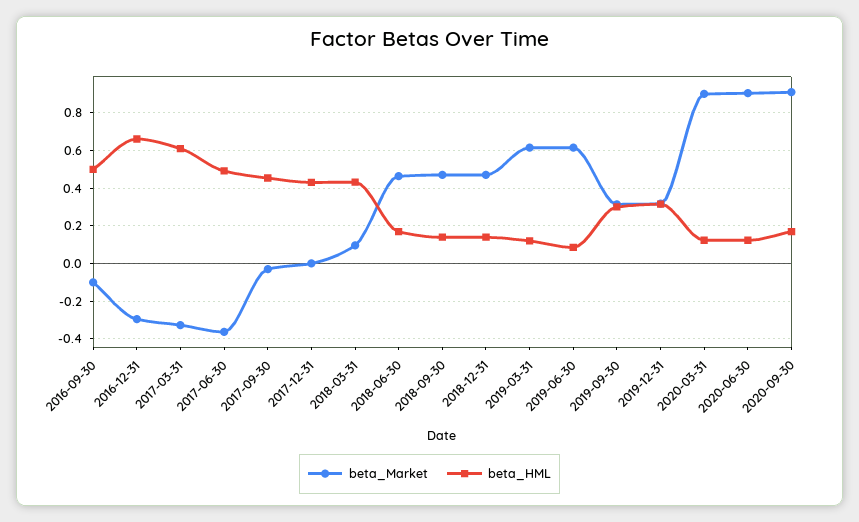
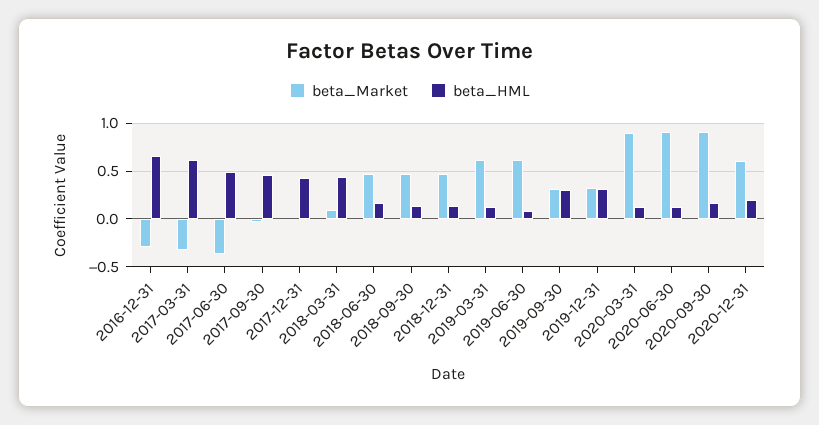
beta_Market, 2016-09-30: -0.1 -> none
beta_HML, 2016-09-30: 0.5 -> none
beta_Market, 2020-12-31: none -> 0.6
beta_HML, 2020-12-31: none -> 0.2

